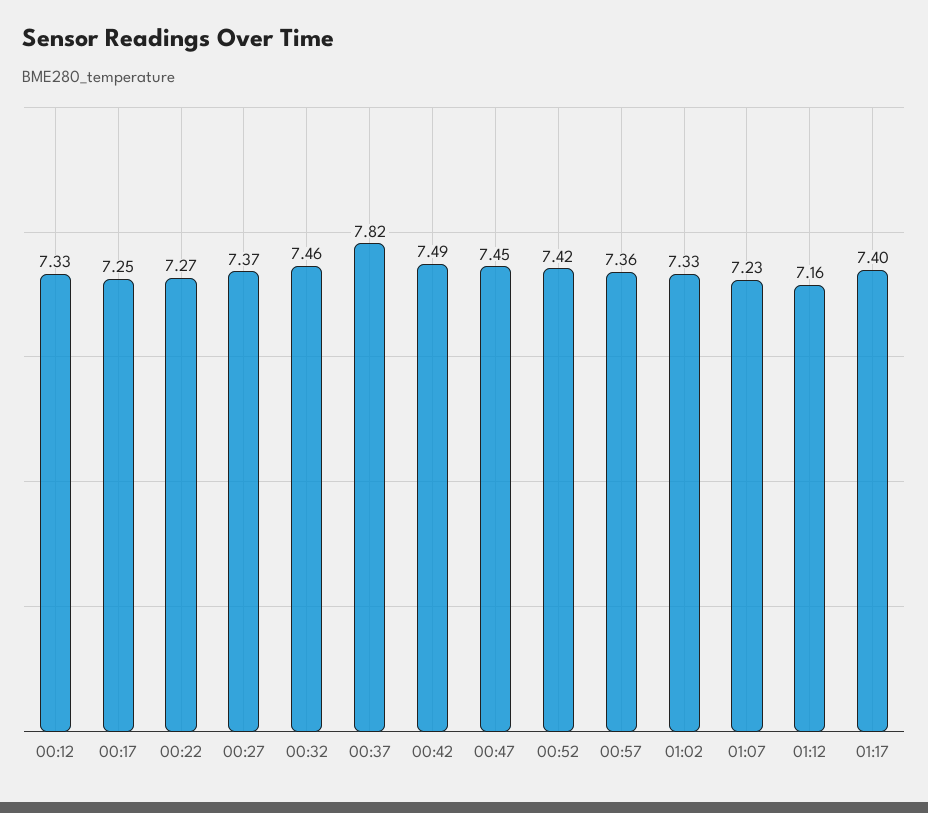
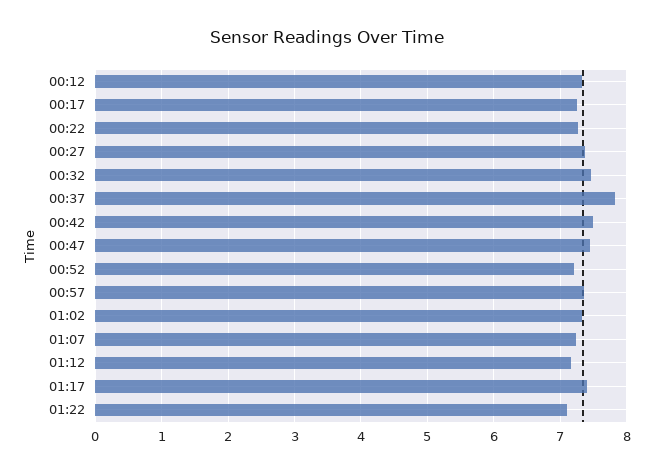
00:52: 7.42 -> 7.2
01:22: none -> 7.1

